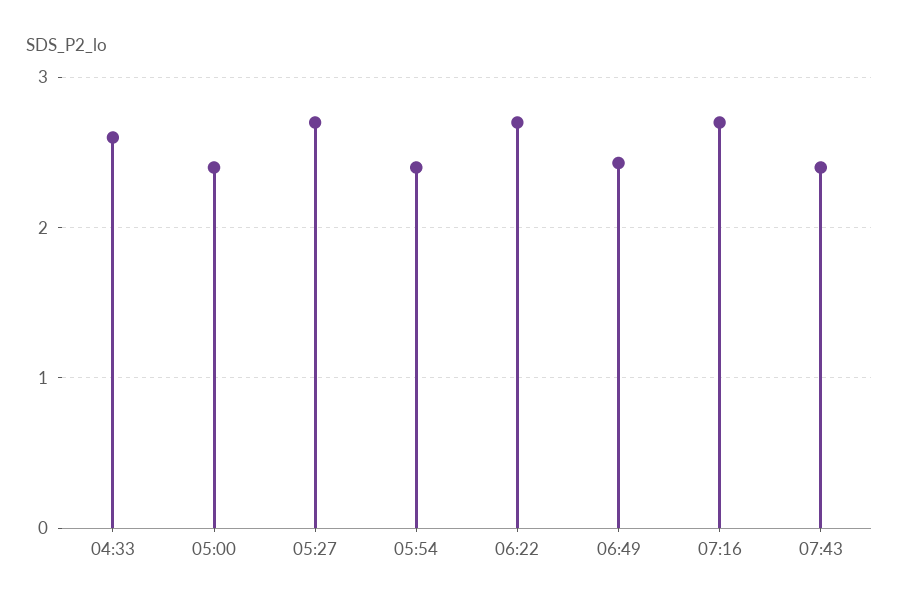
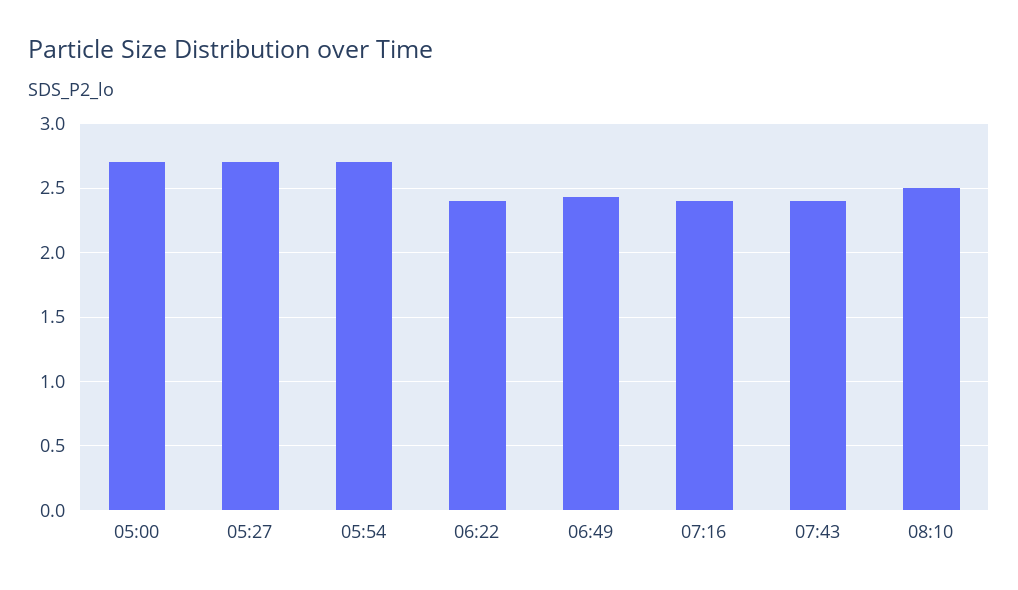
04:33: 2.6 -> none
05:00: 2.4 -> 2.7
05:54: 2.4 -> 2.7
06:22: 2.7 -> 2.4
07:16: 2.7 -> 2.4
08:10: none -> 2.5

